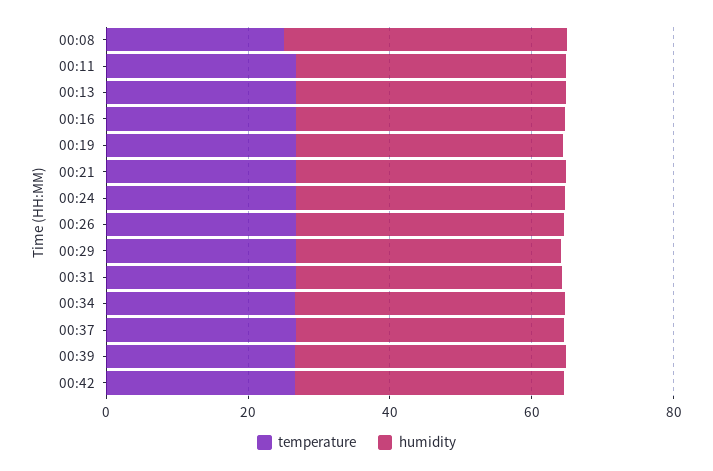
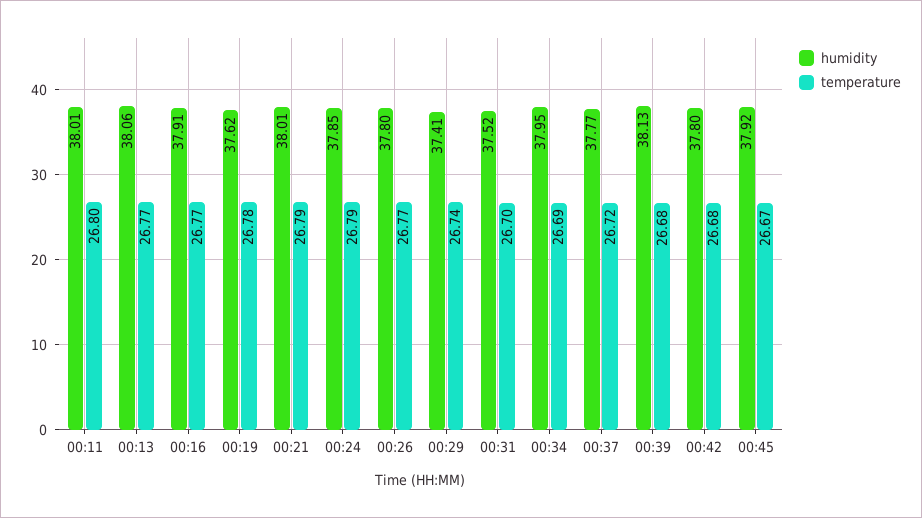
temperature, 00:08: 25 -> none
humidity, 00:08: 40 -> none
humidity, 00:45: none -> 37.92
temperature, 00:45: none -> 26.67

